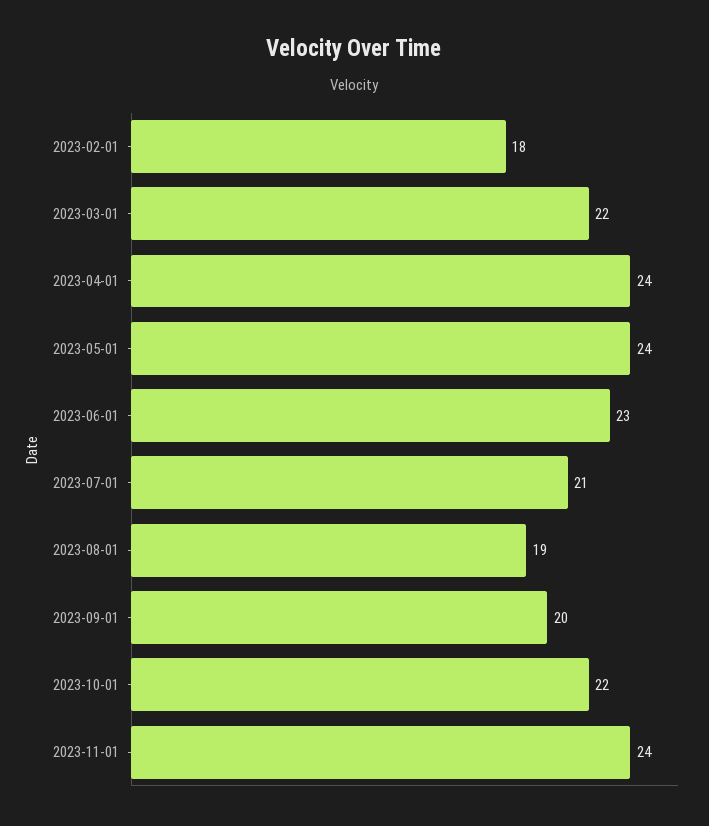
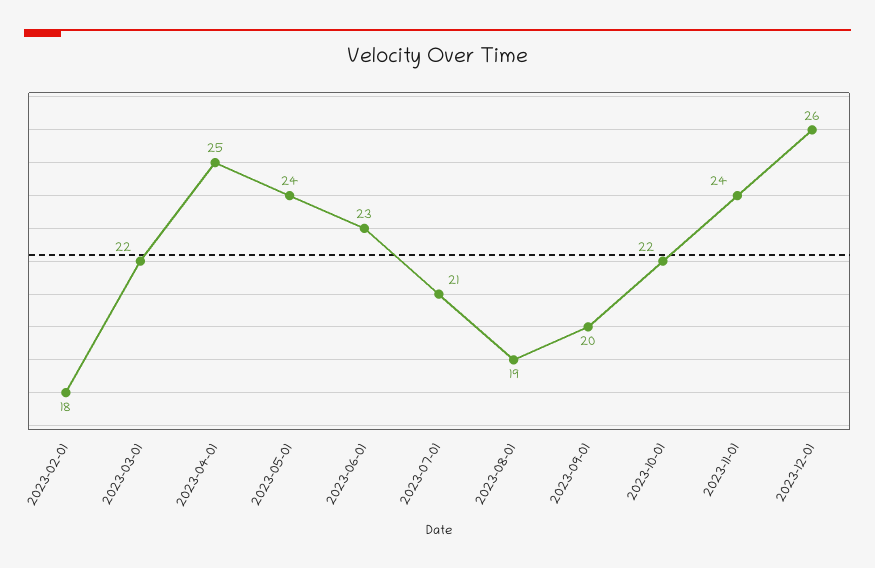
2023-04-01: 24 -> 25
2023-12-01: none -> 26

